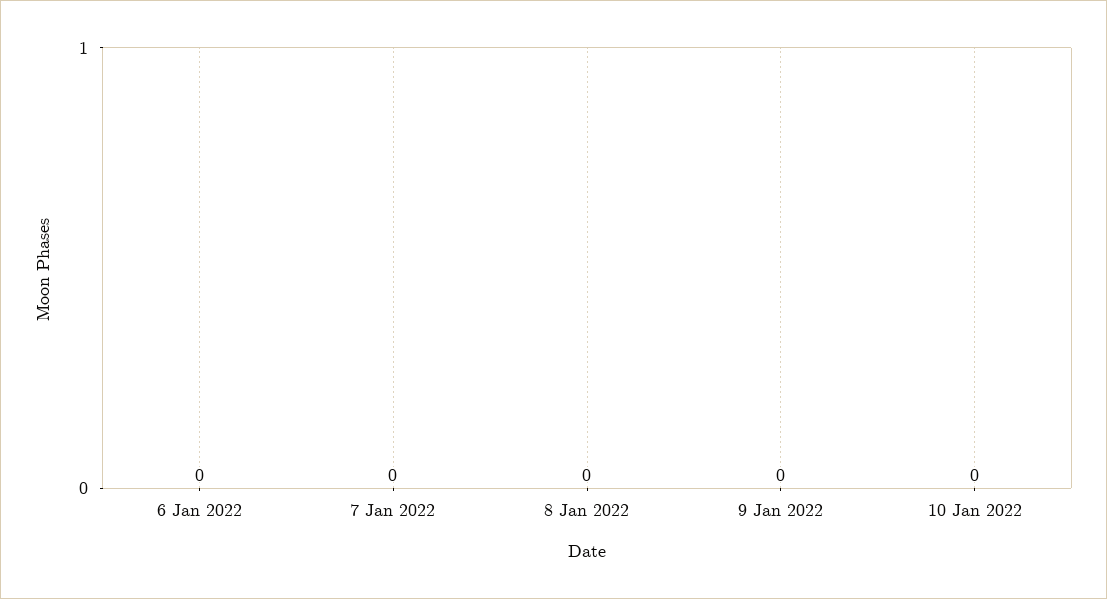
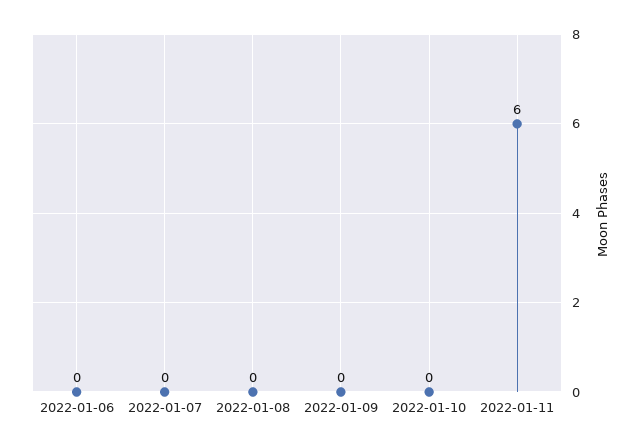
2022-01-11: none -> 6

